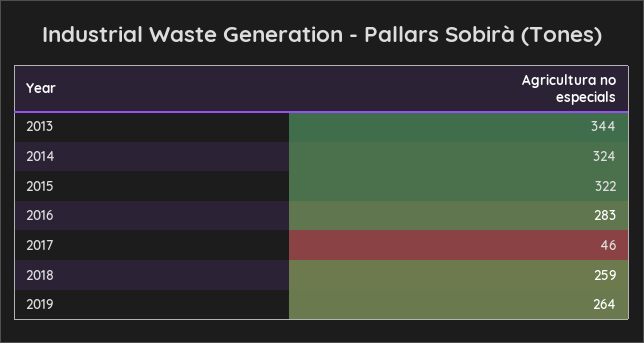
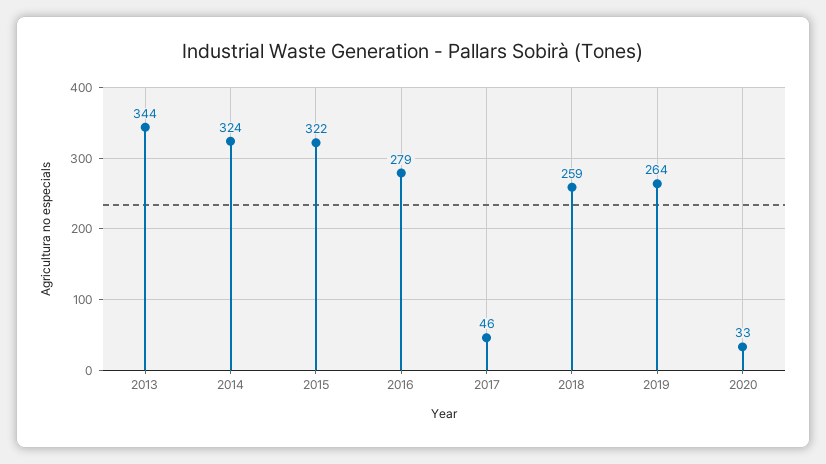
2016: 283 -> 279
2020: none -> 33

